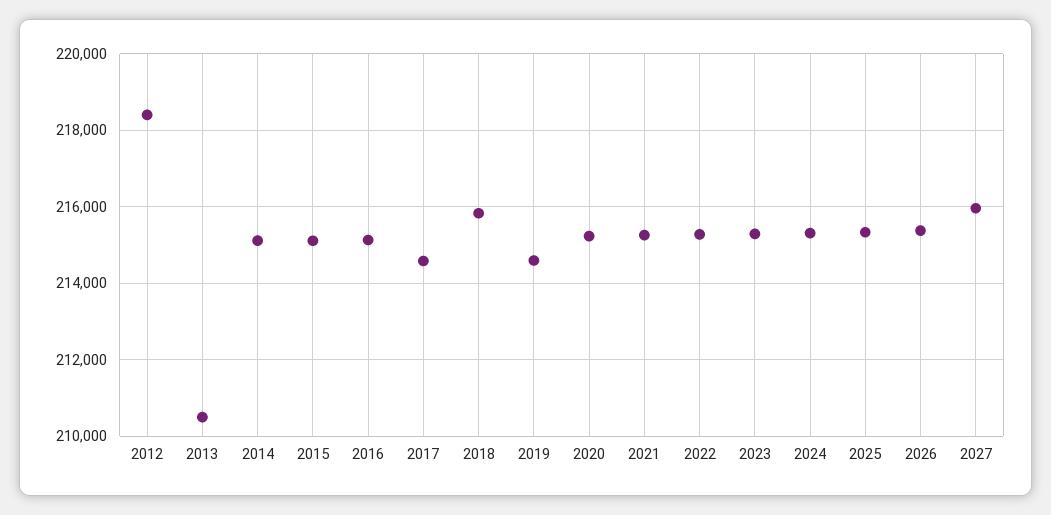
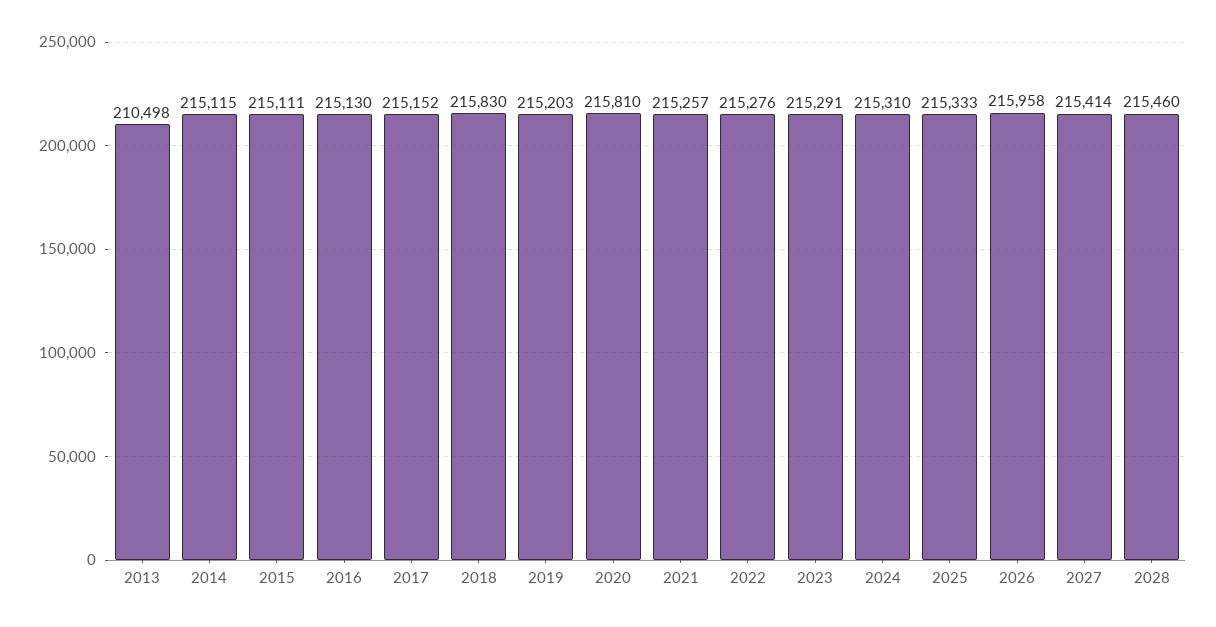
2012: 218400 -> none
2017: 214600 -> 215152
2019: 214600 -> 215203
2020: 215200 -> 215810
2026: 215400 -> 215958
2027: 216000 -> 215414
2028: none -> 215460

